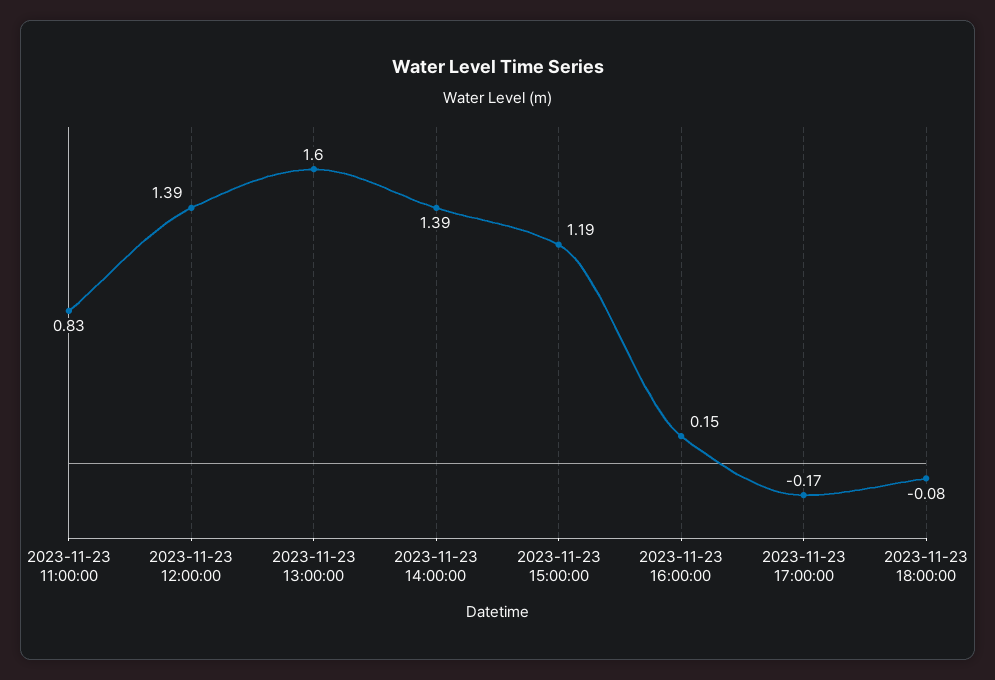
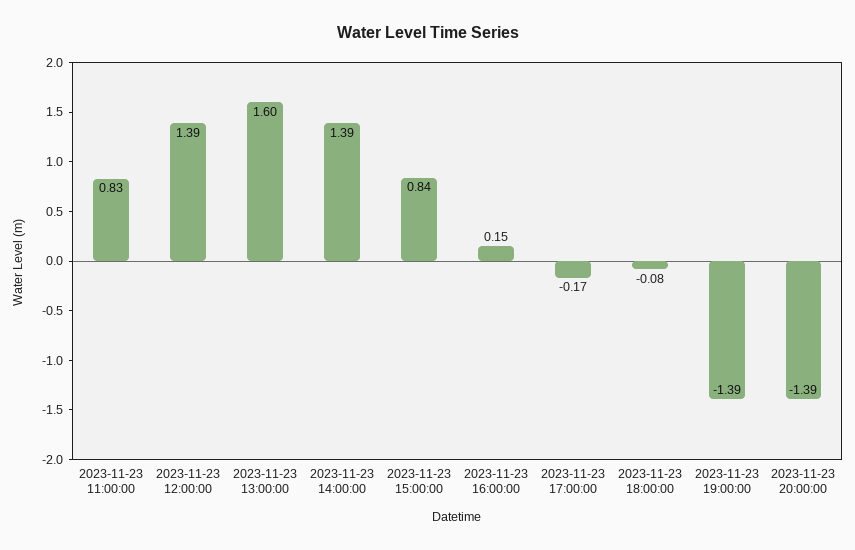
2023-11-23 15:00:00: 1.19 -> 0.84
2023-11-23 19:00:00: none -> -1.39
2023-11-23 20:00:00: none -> -1.39

